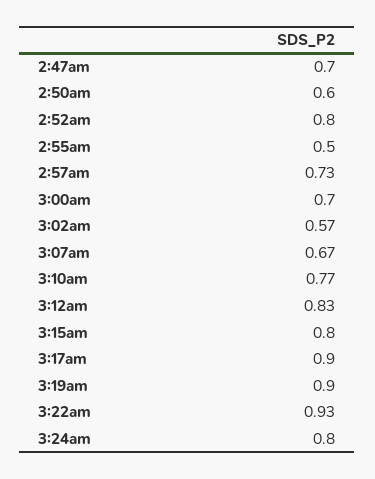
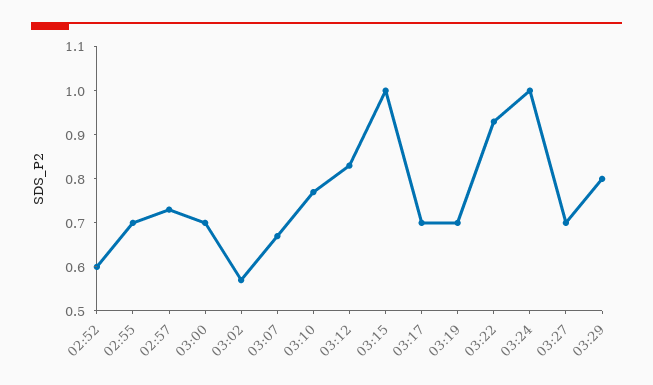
2:47am: 0.7 -> none
2:50am: 0.6 -> none
2:52am: 0.8 -> 0.6
2:55am: 0.5 -> 0.7
3:15am: 0.8 -> 1
3:17am: 0.9 -> 0.7
3:19am: 0.9 -> 0.7
3:24am: 0.8 -> 1
03:27: none -> 0.7
03:29: none -> 0.8

